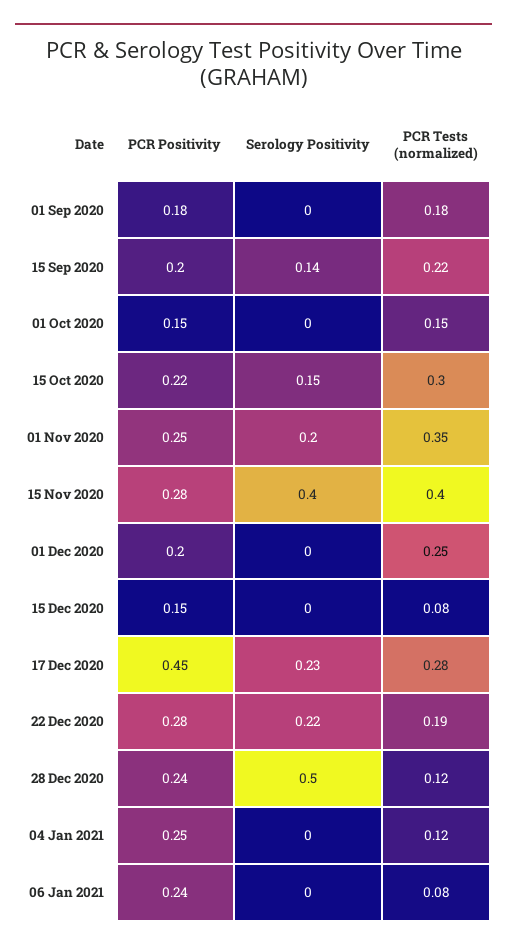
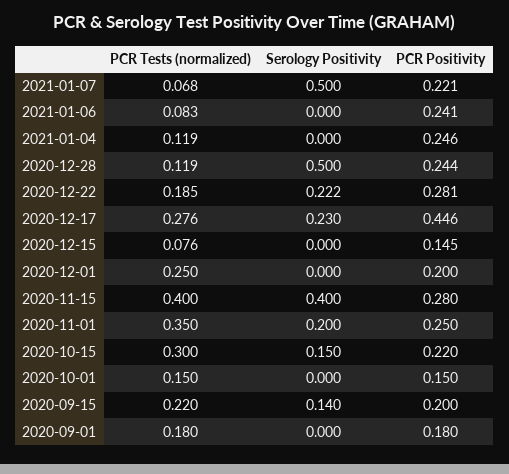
PCR Tests (normalized), 2021-01-07: none -> 0.068
Serology Positivity, 2021-01-07: none -> 0.5
PCR Positivity, 2021-01-07: none -> 0.221

